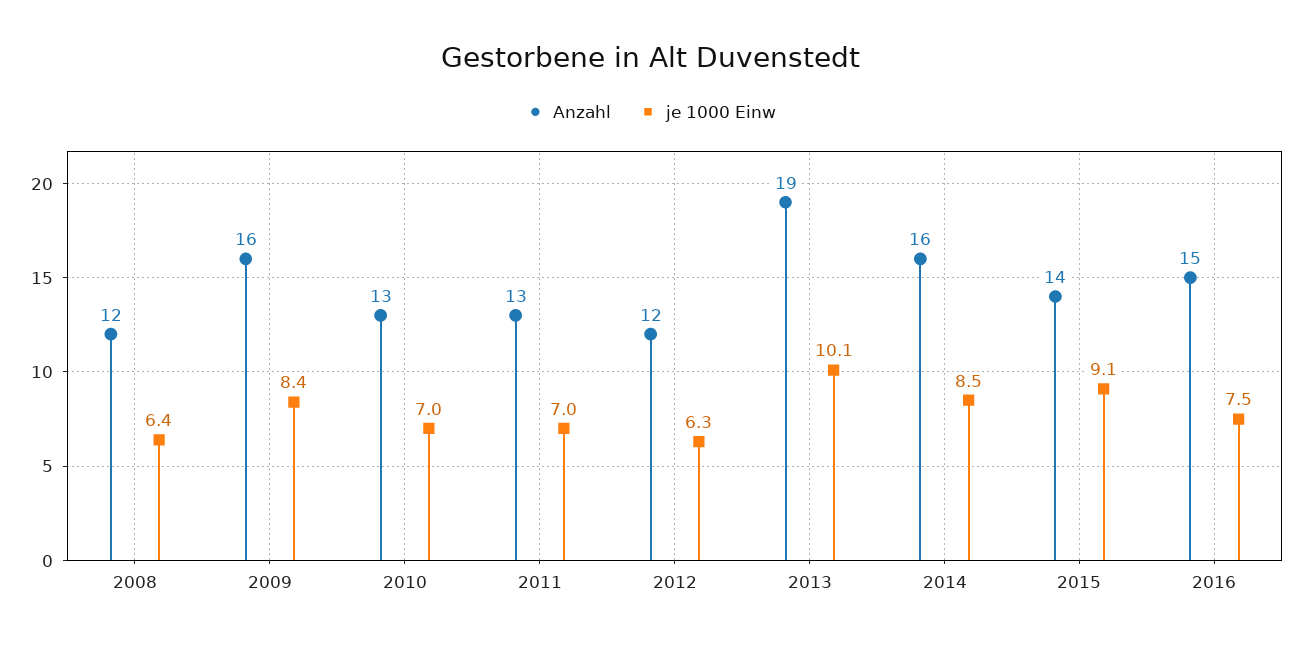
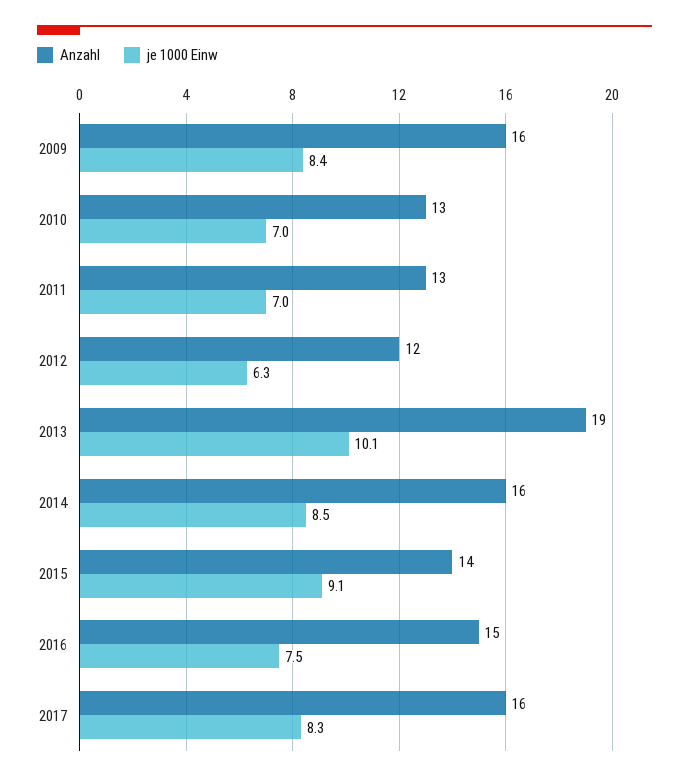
Anzahl, 2008: 12 -> none
je 1000 Einw, 2008: 6.4 -> none
Anzahl, 2017: none -> 16
je 1000 Einw, 2017: none -> 8.3

